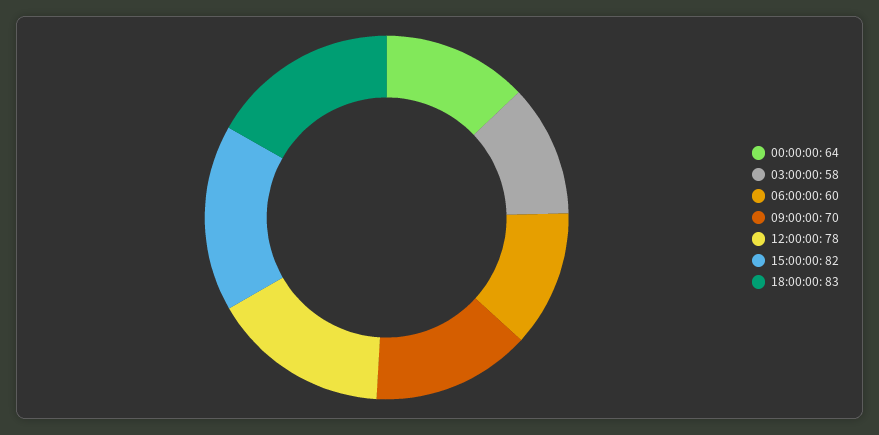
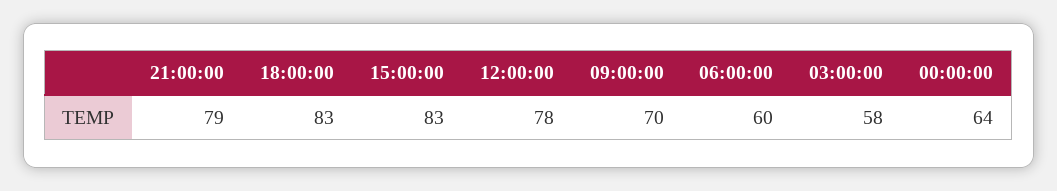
15:00:00: 82 -> 83
21:00:00: none -> 79

